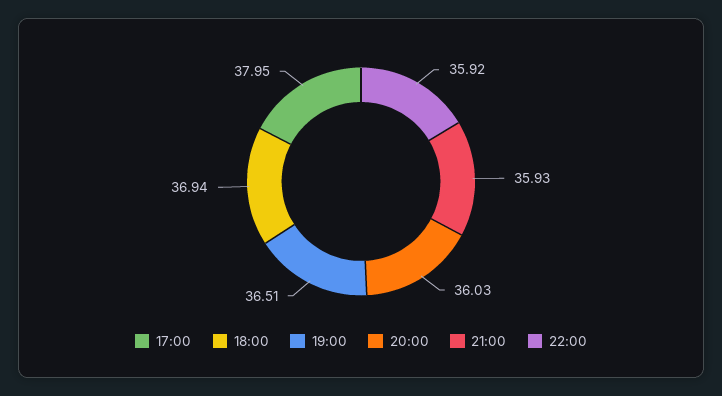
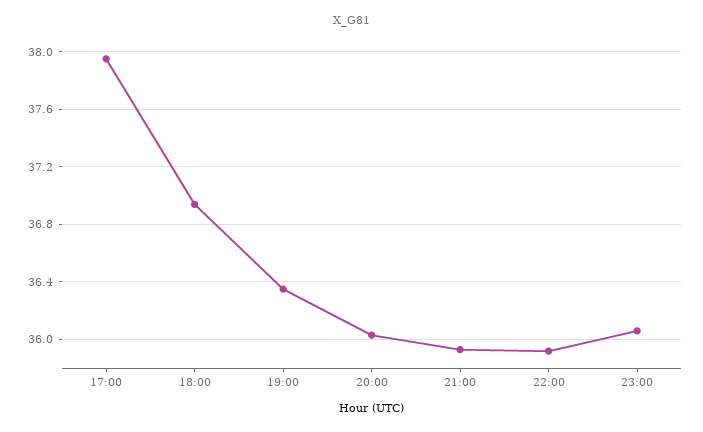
19:00: 36.51 -> 36.35
23:00: none -> 36.05

